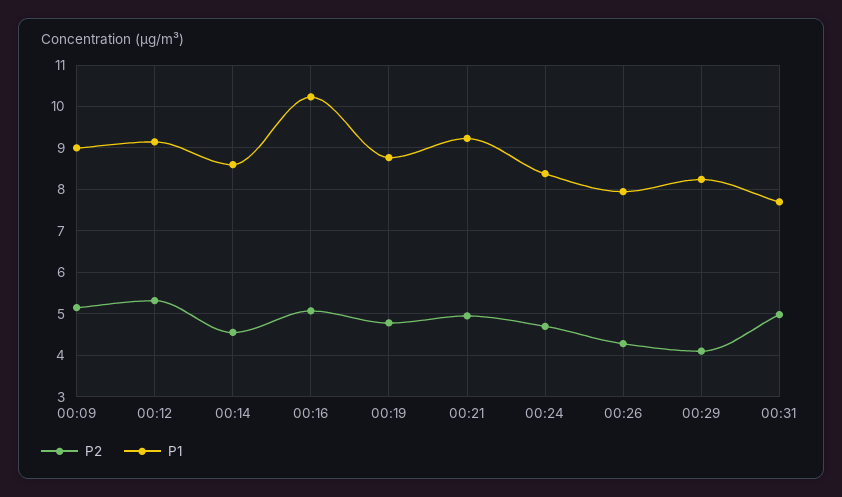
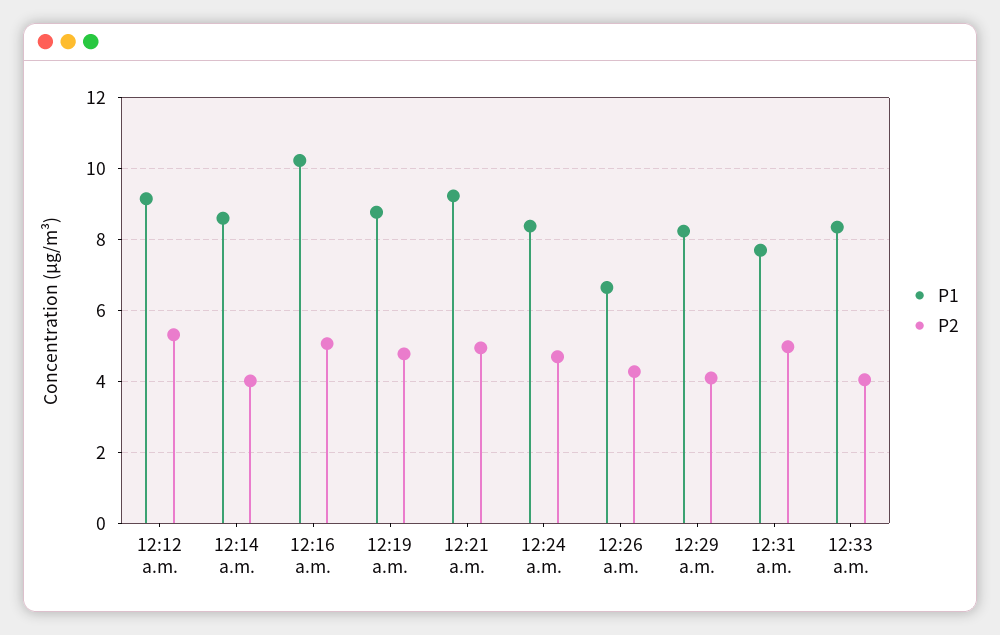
P2, 00:09: 5.2 -> none
P1, 00:09: 9 -> none
P2, 00:14: 4.6 -> 4
P1, 00:26: 8 -> 6.6
P1, 12:33 a.m.: none -> 8.4
P2, 12:33 a.m.: none -> 4

